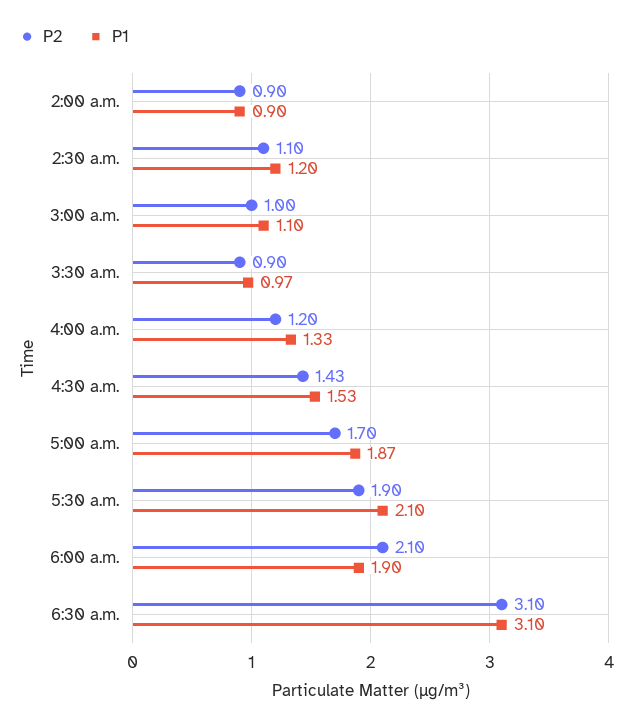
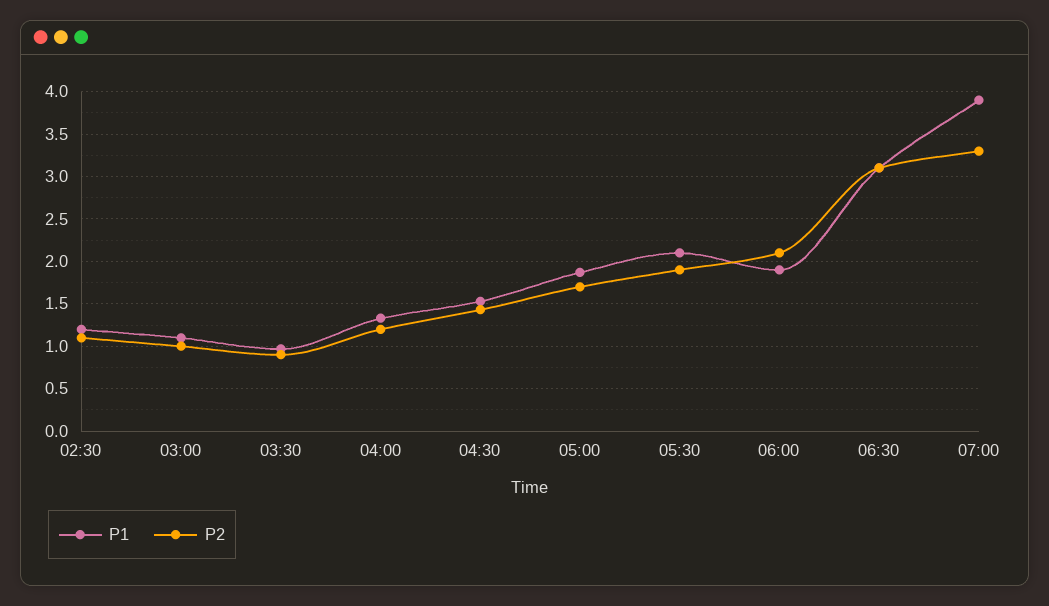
P2, 2:00 a.m.: 0.9 -> none
P1, 2:00 a.m.: 0.9 -> none
P1, 07:00: none -> 3.9
P2, 07:00: none -> 3.3

